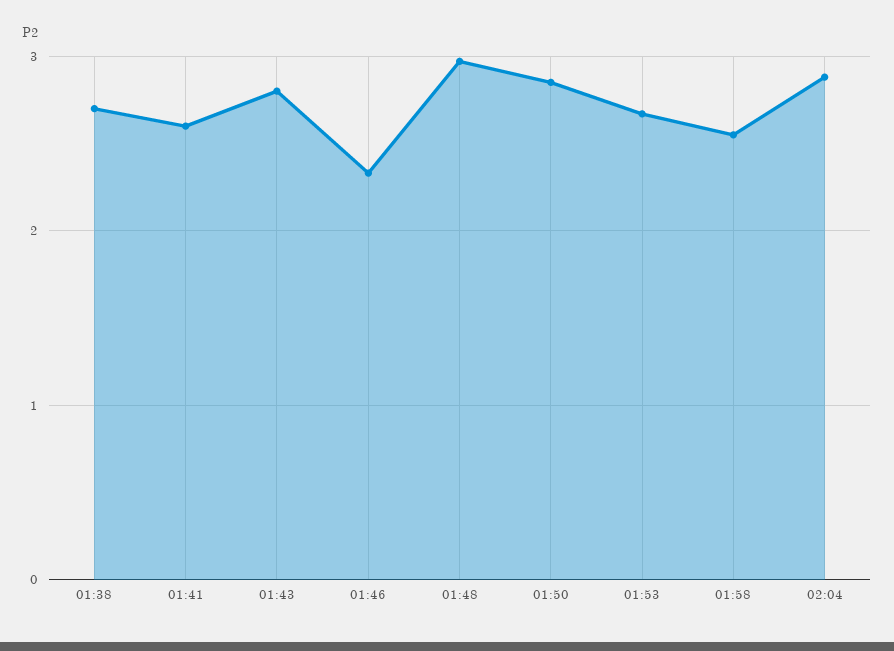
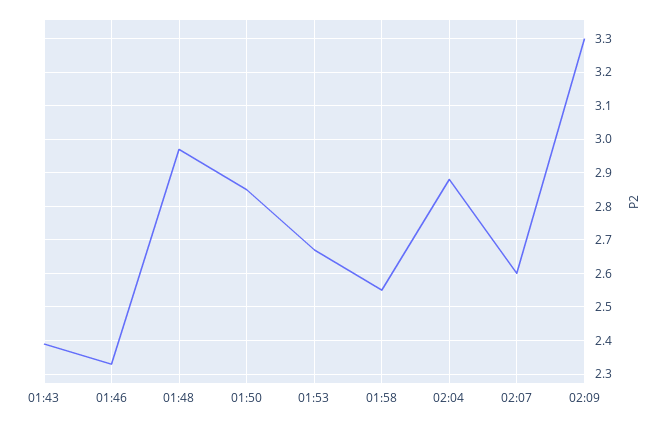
01:38: 2.7 -> none
01:41: 2.6 -> none
01:43: 2.8 -> 2.4
02:07: none -> 2.6
02:09: none -> 3.3

